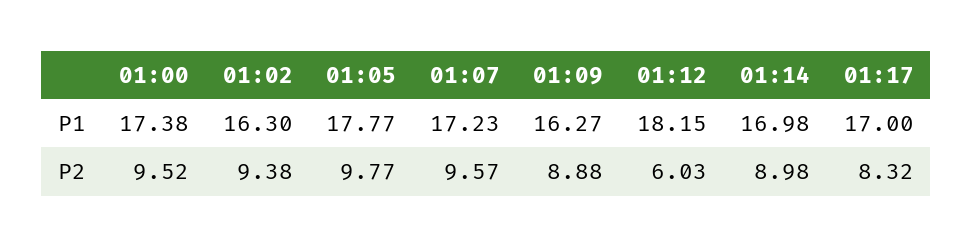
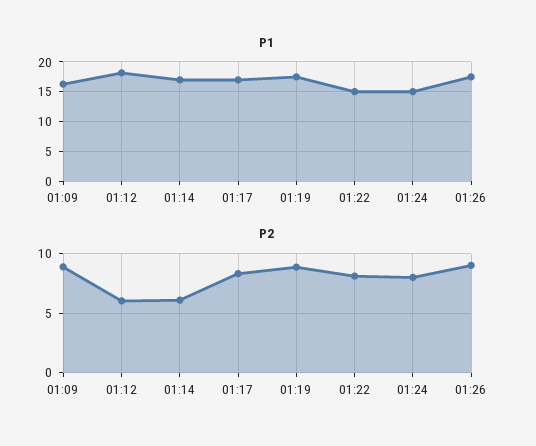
P1, 01:00: 17.38 -> none
P1, 01:02: 16.3 -> none
P1, 01:05: 17.77 -> none
P1, 01:07: 17.23 -> none
P2, 01:00: 9.52 -> none
P2, 01:02: 9.38 -> none
P2, 01:05: 9.77 -> none
P2, 01:07: 9.57 -> none
P2, 01:14: 8.98 -> 6
P1, 01:19: none -> 17.5
P1, 01:22: none -> 15
P1, 01:24: none -> 15
P1, 01:26: none -> 17.5
P2, 01:19: none -> 9
P2, 01:22: none -> 8
P2, 01:24: none -> 8
P2, 01:26: none -> 9

